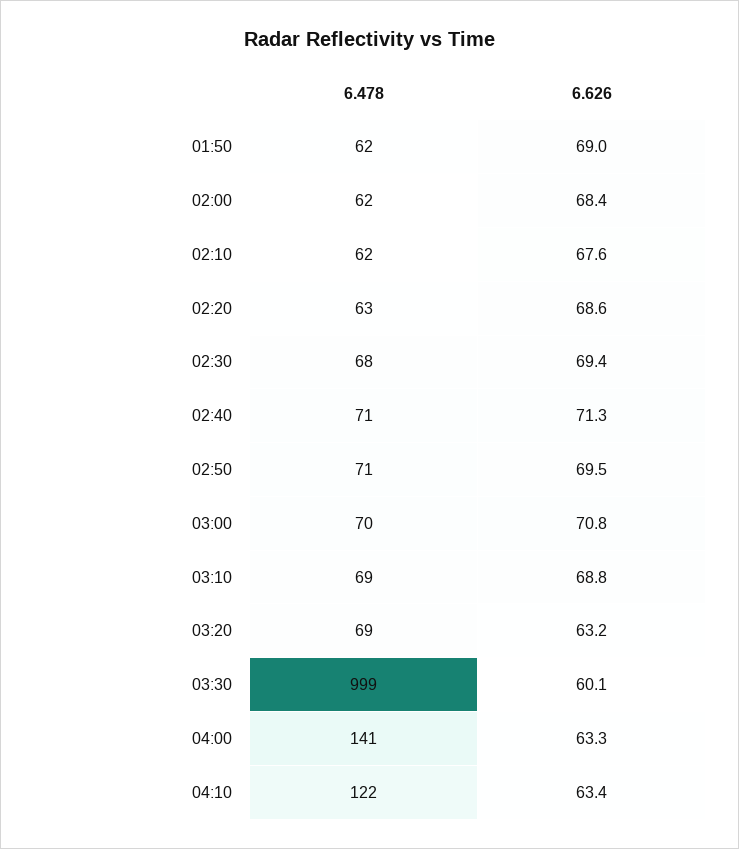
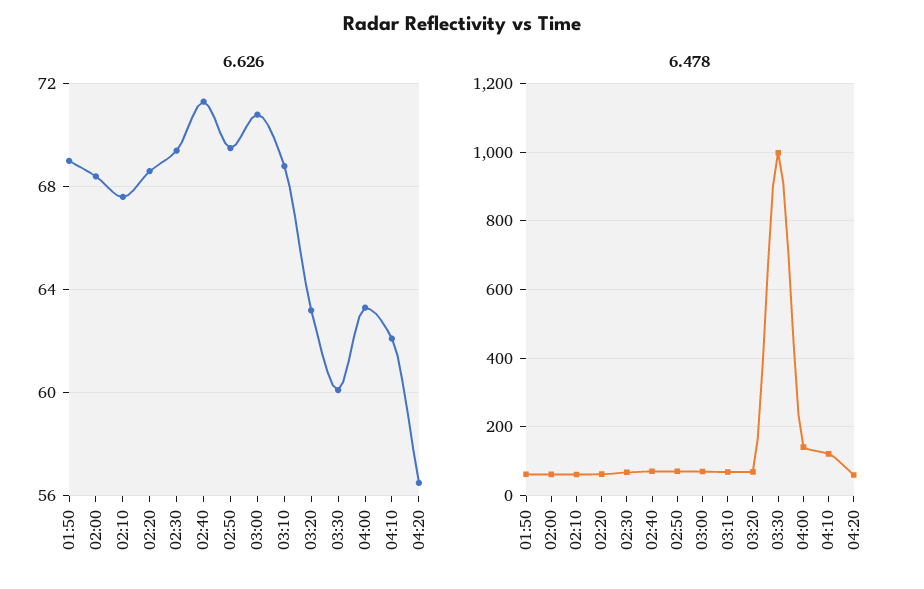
6.626, 04:10: 63.4 -> 62
6.626, 04:20: none -> 56.5
6.478, 04:20: none -> 60

